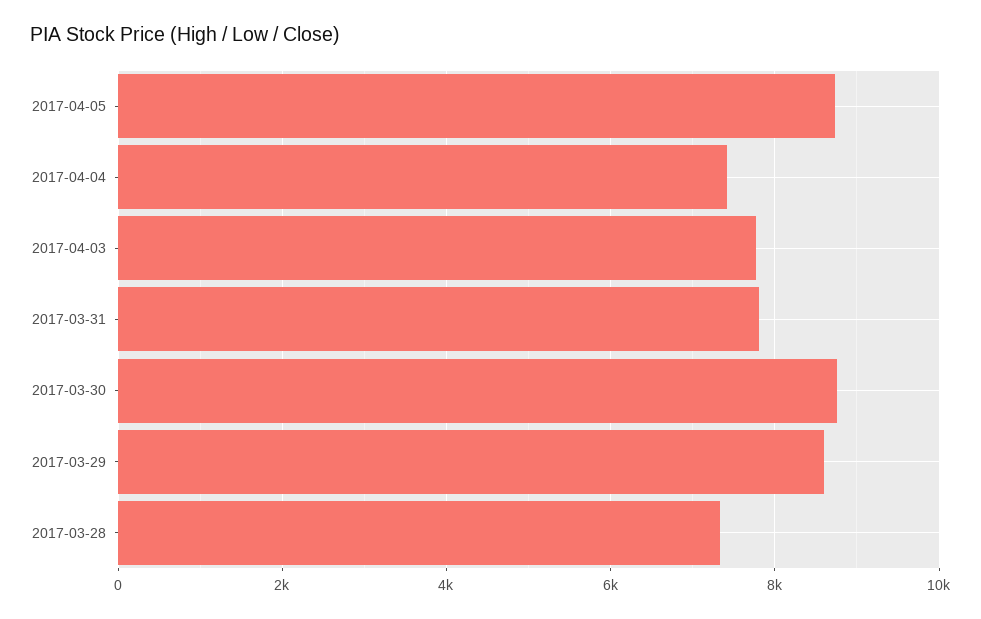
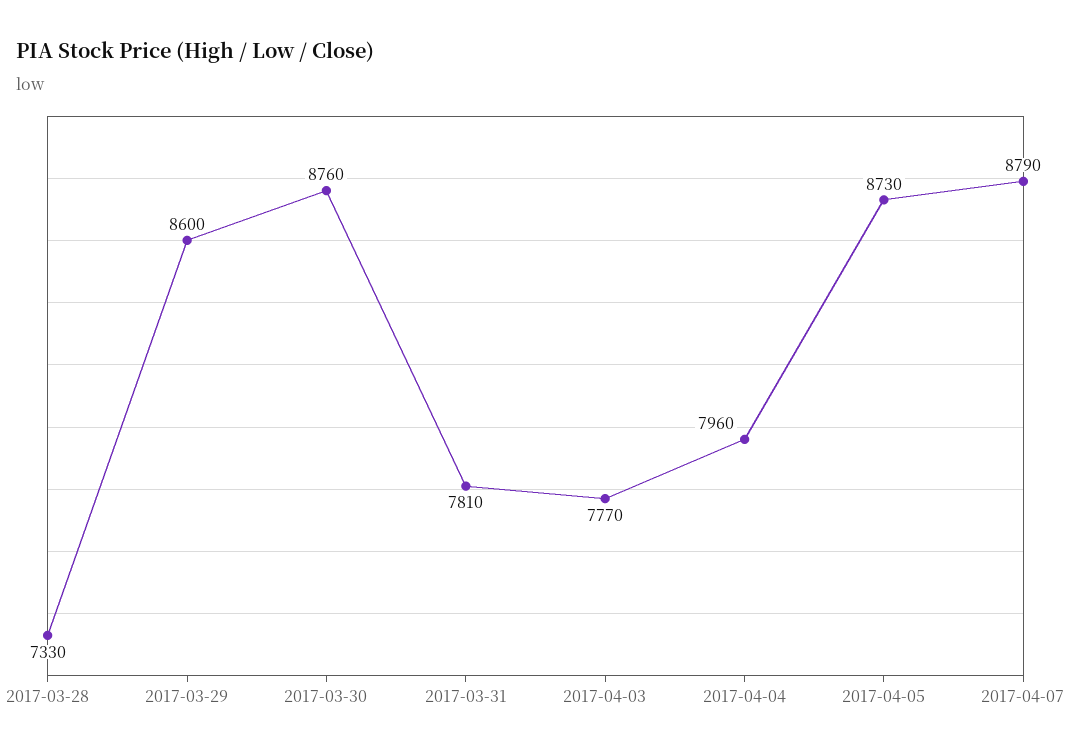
2017-04-04: 7400 -> 7960
2017-04-07: none -> 8790

